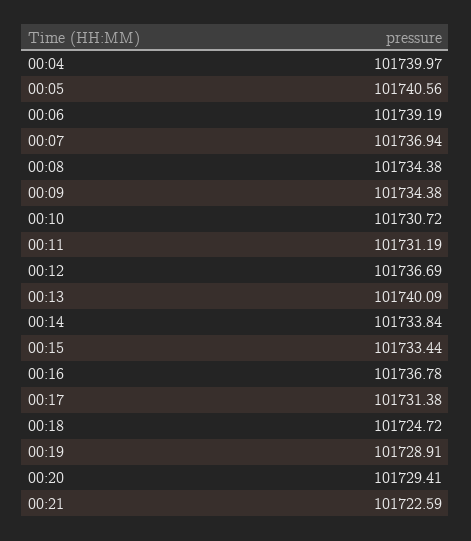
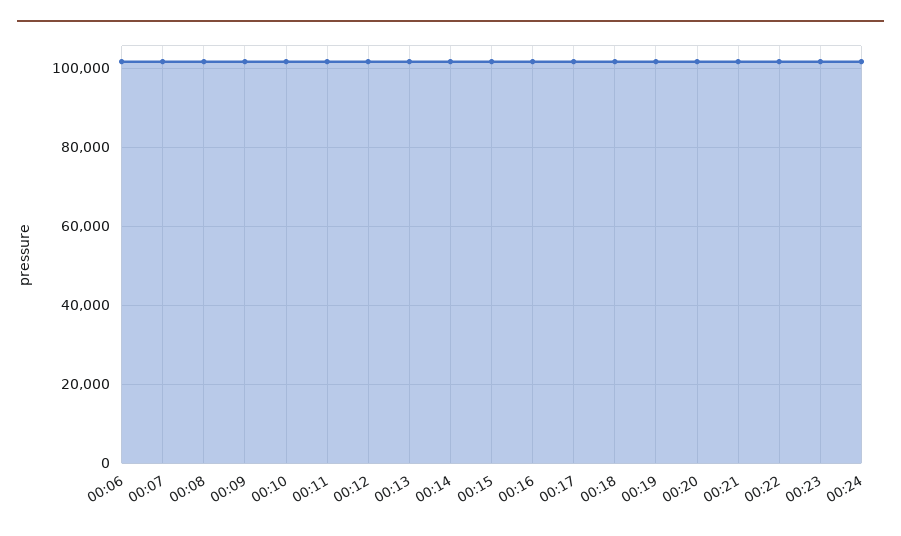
00:04: 101739.97 -> none
00:05: 101740.56 -> none
00:22: none -> 102000
00:23: none -> 102000
00:24: none -> 102000

